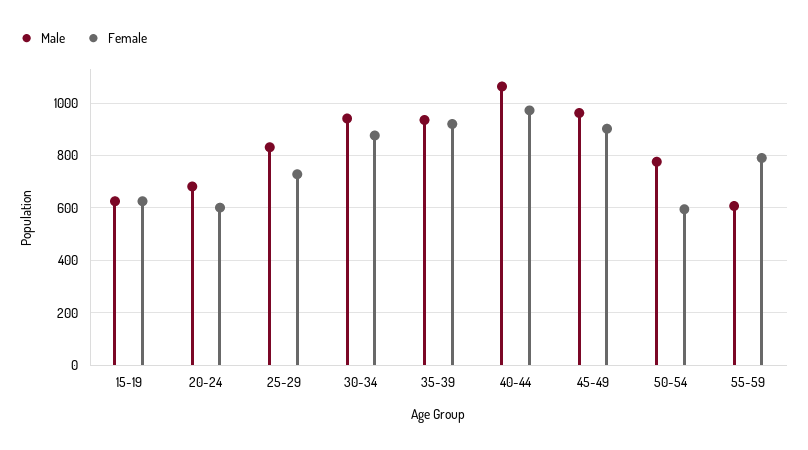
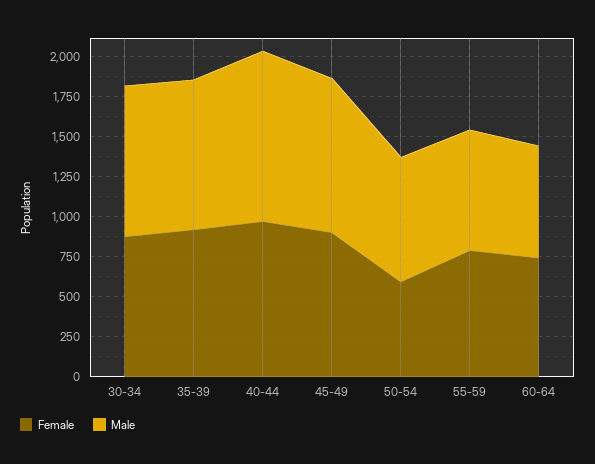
Male, 15-19: 625 -> none
Female, 15-19: 625 -> none
Male, 20-24: 675 -> none
Female, 20-24: 600 -> none
Male, 25-29: 825 -> none
Female, 25-29: 725 -> none
Male, 55-59: 600 -> 750
Female, 60-64: none -> 750
Male, 60-64: none -> 700

